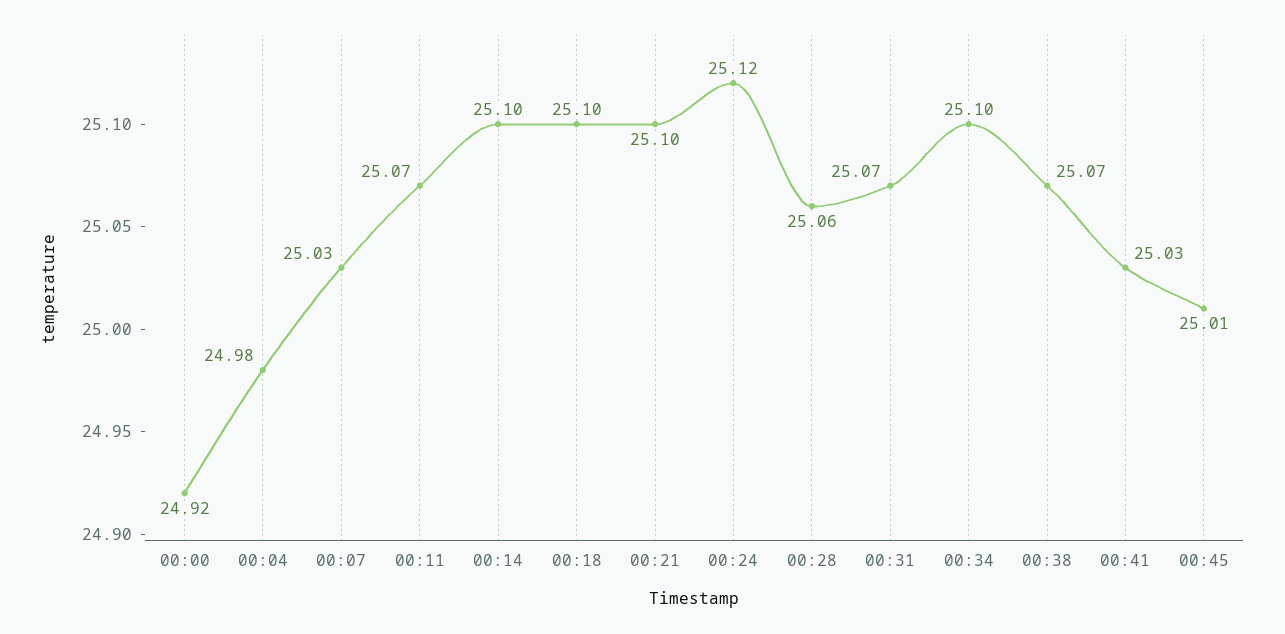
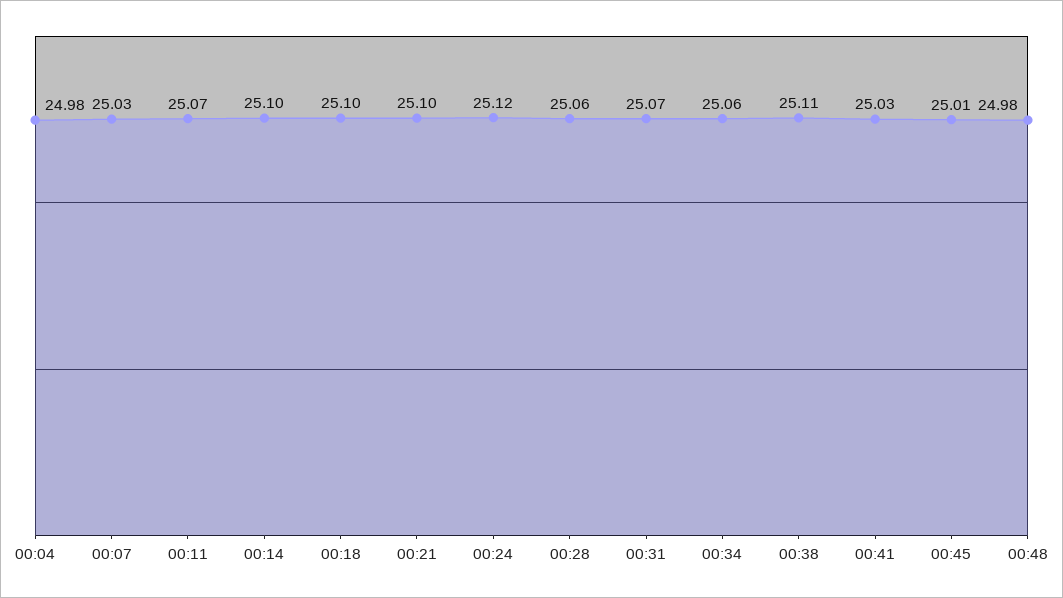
00:00: 24.92 -> none
00:34: 25.1 -> 25.06
00:38: 25.07 -> 25.11
00:48: none -> 24.98

